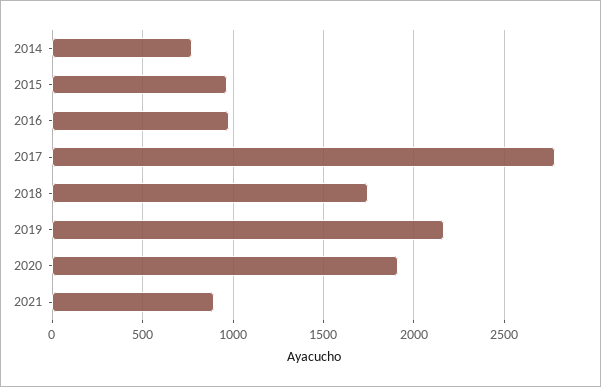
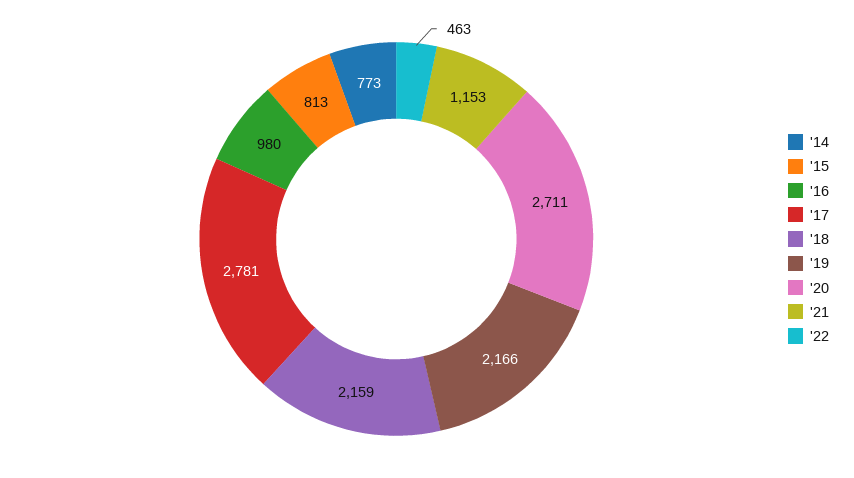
2015: 950 -> 813
2018: 1750 -> 2159
2020: 1900 -> 2711
2021: 900 -> 1153
'22: none -> 463

